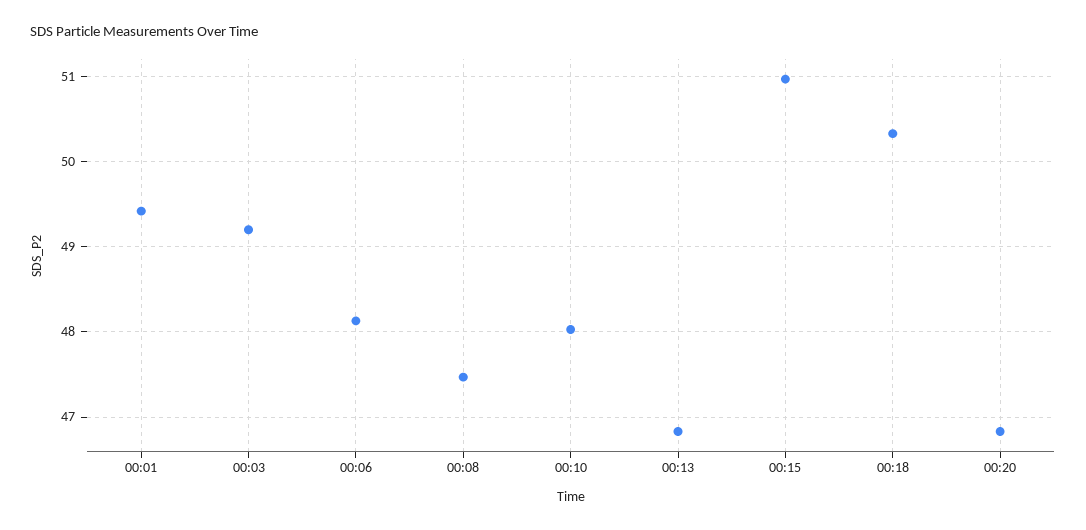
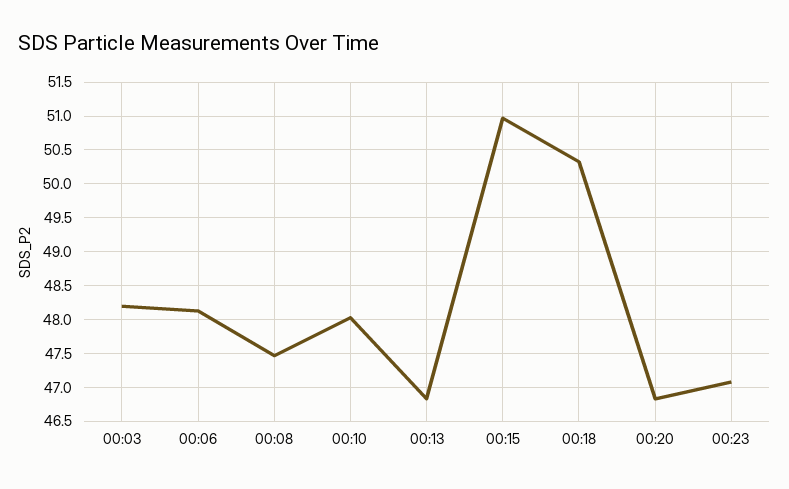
00:01: 49.4 -> none
00:03: 49.2 -> 48.2
00:23: none -> 47.1

